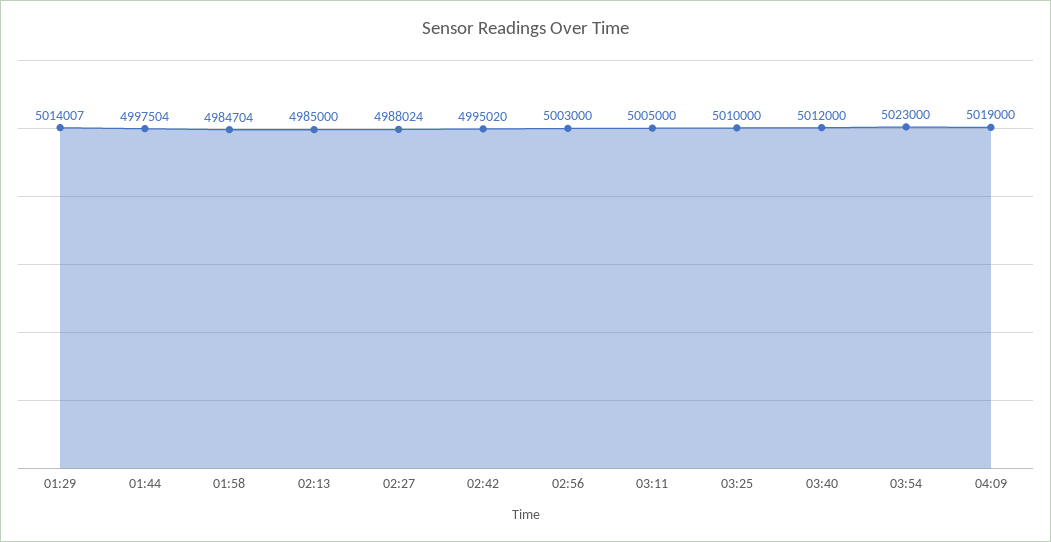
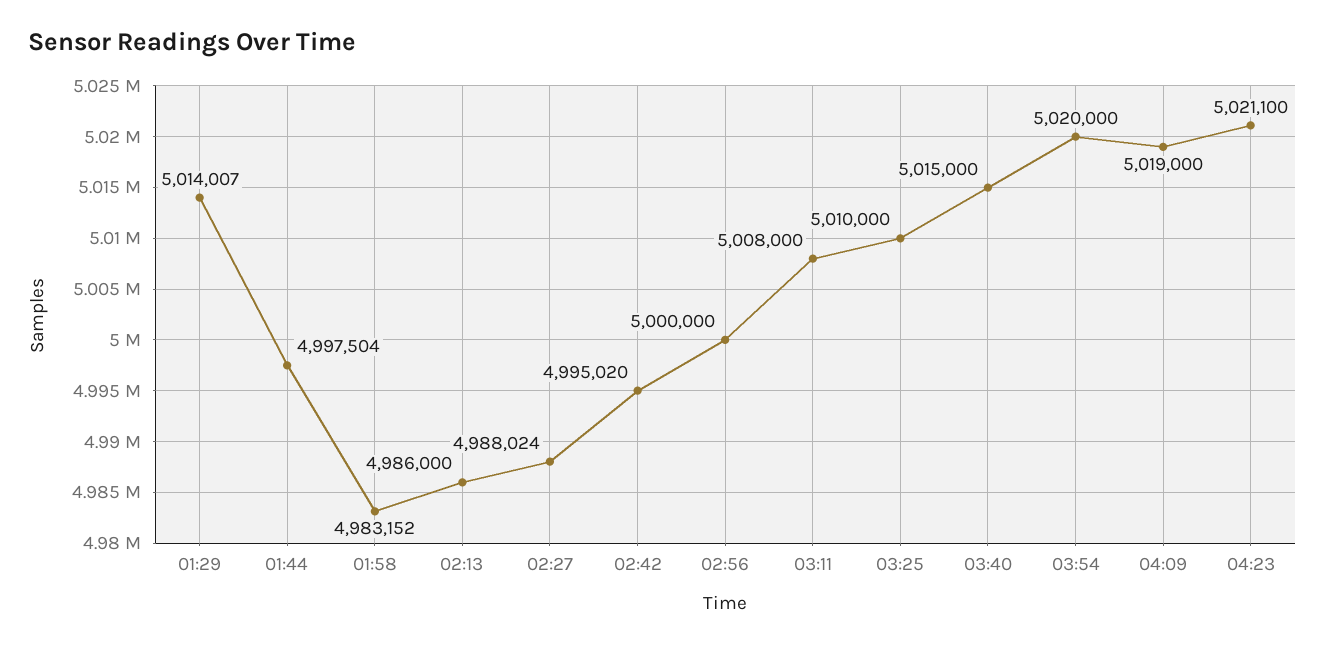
01:58: 4984704 -> 4983152
02:13: 4985000 -> 4986000
02:56: 5003000 -> 5000000
03:11: 5005000 -> 5008000
03:40: 5012000 -> 5015000
03:54: 5023000 -> 5020000
04:23: none -> 5021100

